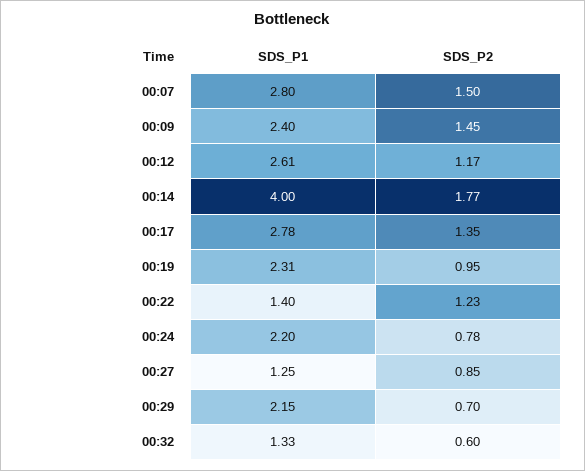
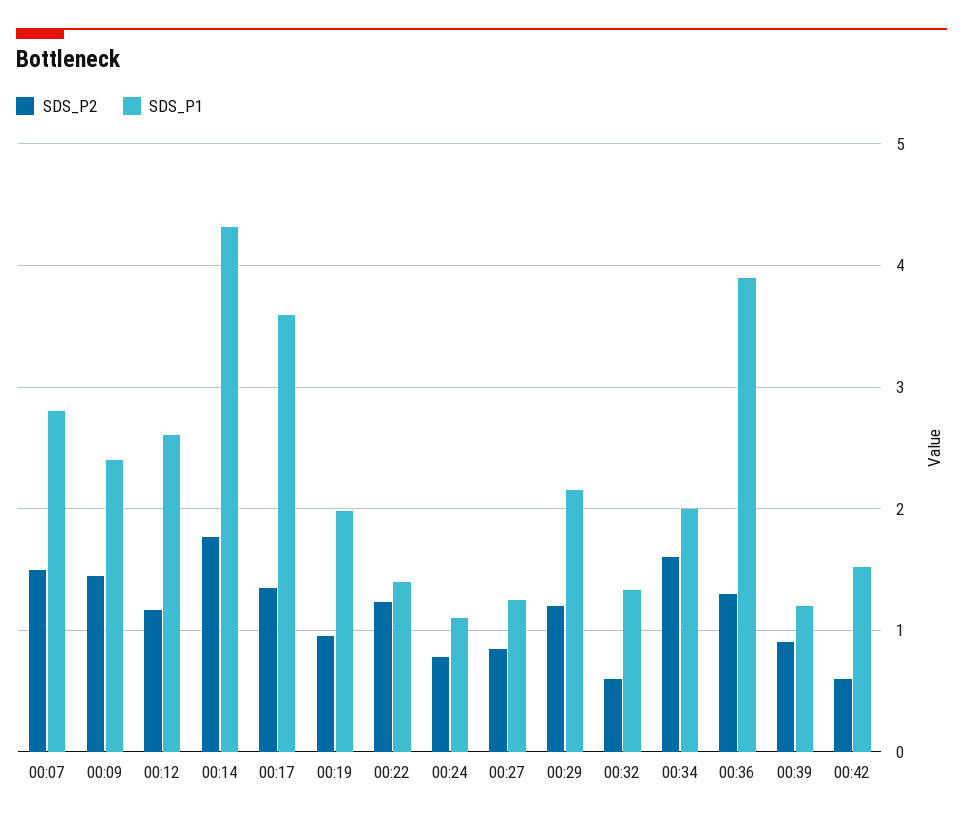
SDS_P1, 00:14: 4 -> 4.3
SDS_P1, 00:17: 2.78 -> 3.6
SDS_P1, 00:19: 2.31 -> 2
SDS_P1, 00:24: 2.2 -> 1.1
SDS_P2, 00:29: 0.7 -> 1.2
SDS_P2, 00:34: none -> 1.6
SDS_P1, 00:34: none -> 2
SDS_P2, 00:36: none -> 1.3
SDS_P1, 00:36: none -> 3.9
SDS_P2, 00:39: none -> 0.9
SDS_P1, 00:39: none -> 1.2
SDS_P2, 00:42: none -> 0.6
SDS_P1, 00:42: none -> 1.5

